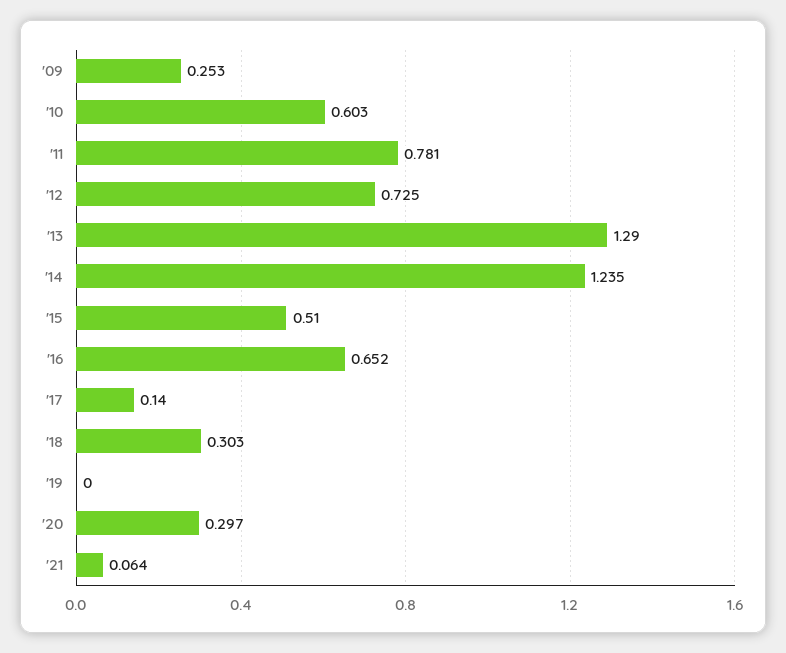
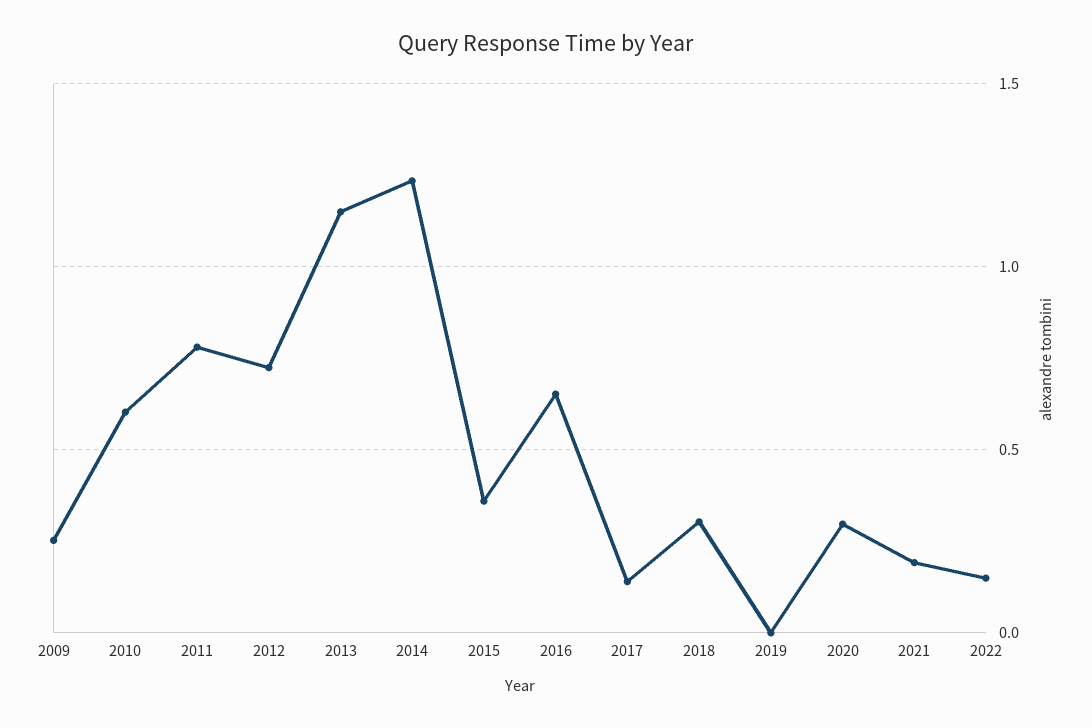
'13: 1.29 -> 1.15
'15: 0.51 -> 0.35
'21: 0.064 -> 0.2
2022: none -> 0.15

